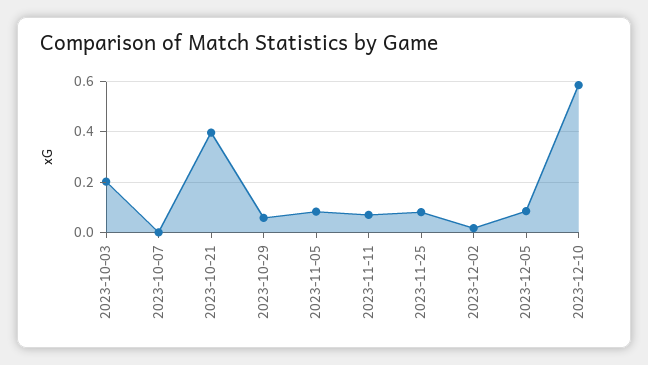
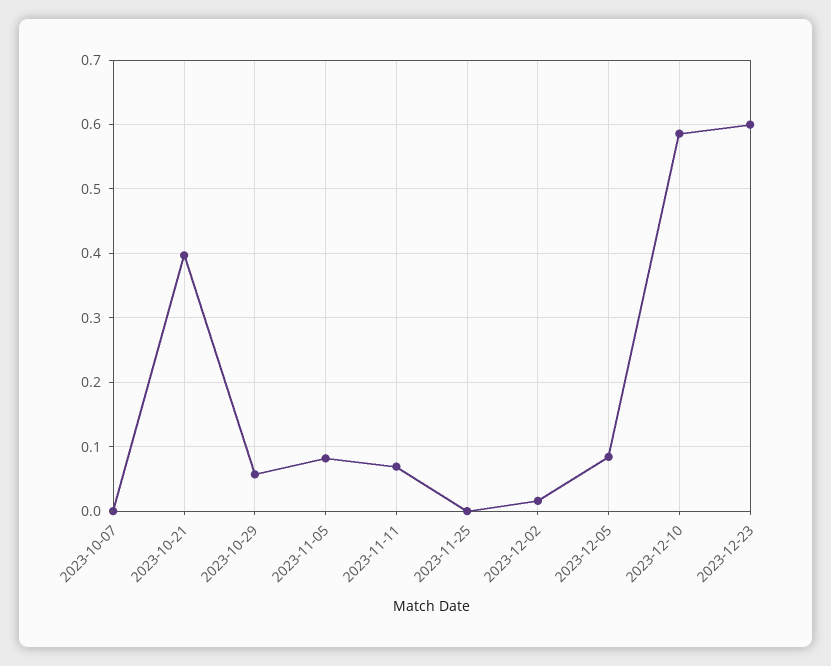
2023-10-03: 0.2 -> none
2023-11-25: 0.075 -> 0
2023-12-23: none -> 0.6

